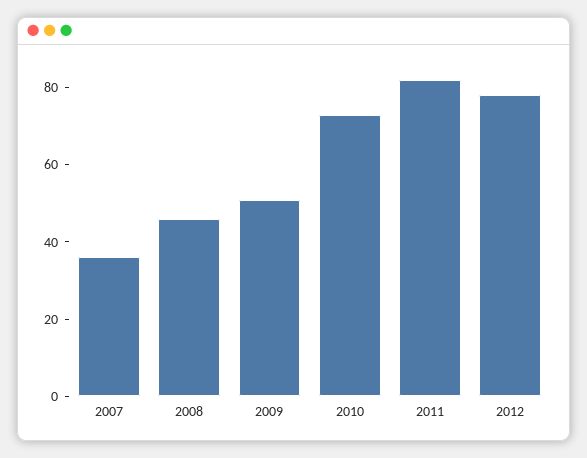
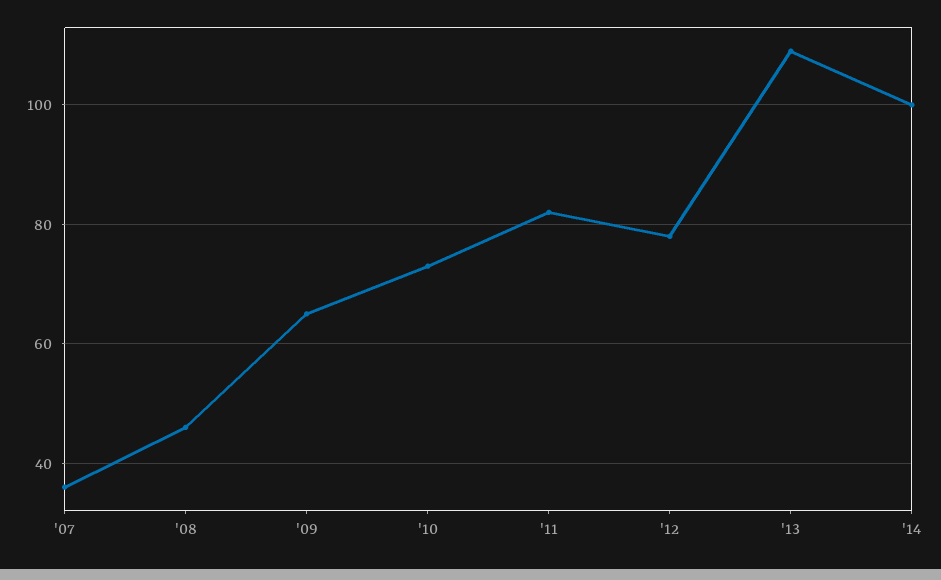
2009: 50 -> 65
'13: none -> 110
'14: none -> 100

